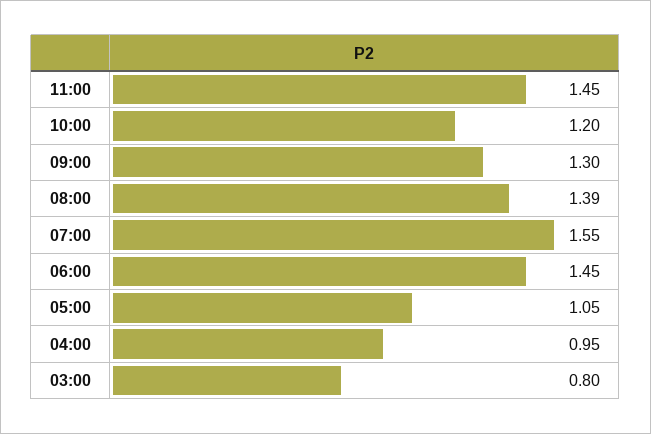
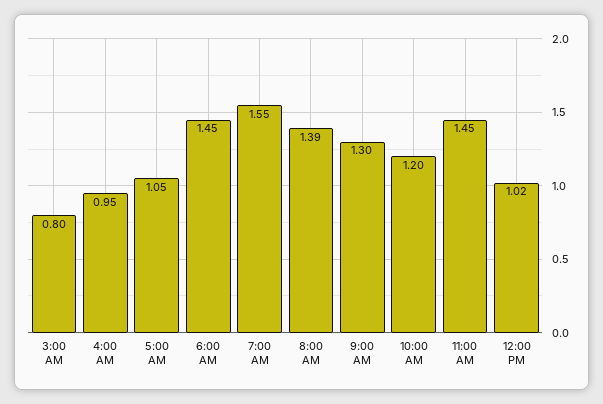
12:00 PM: none -> 1.02

